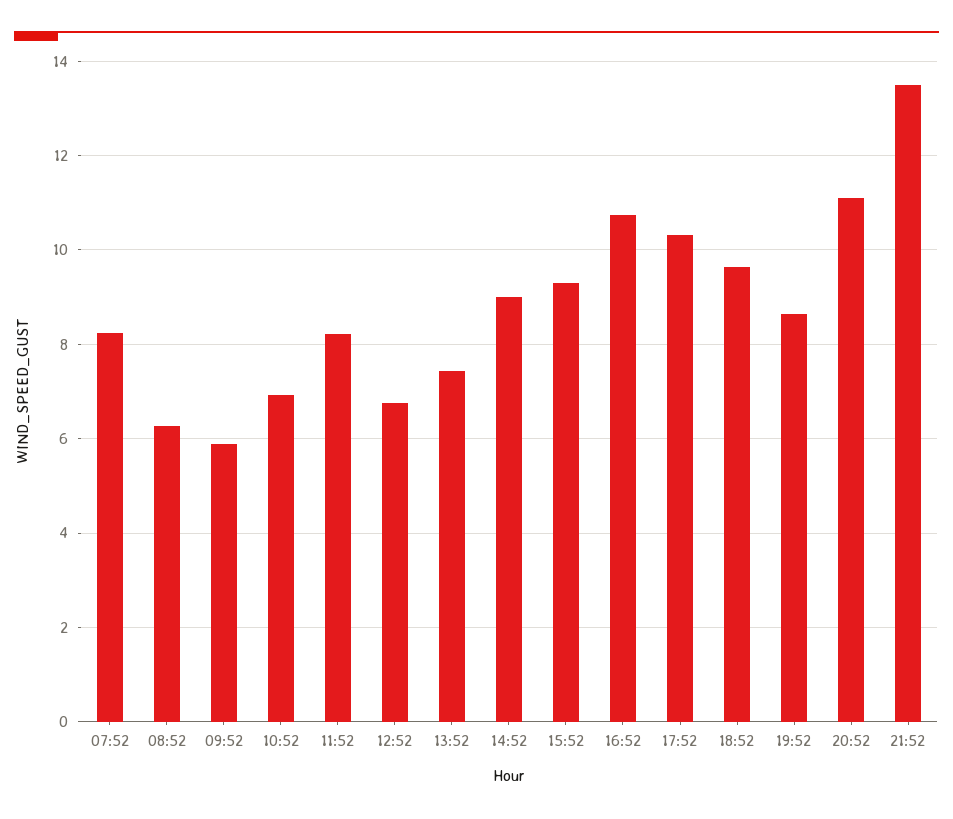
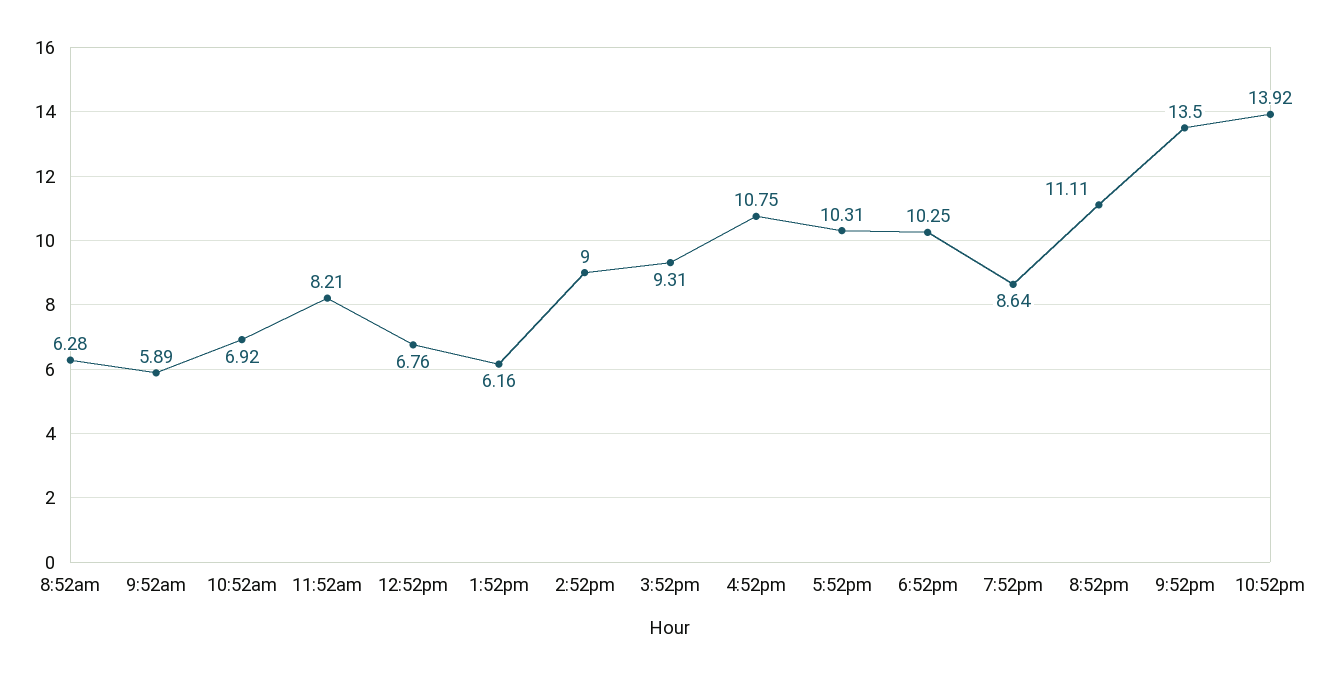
07:52: 8.2 -> none
13:52: 7.4 -> 6.16
18:52: 9.6 -> 10.25
10:52pm: none -> 13.92

